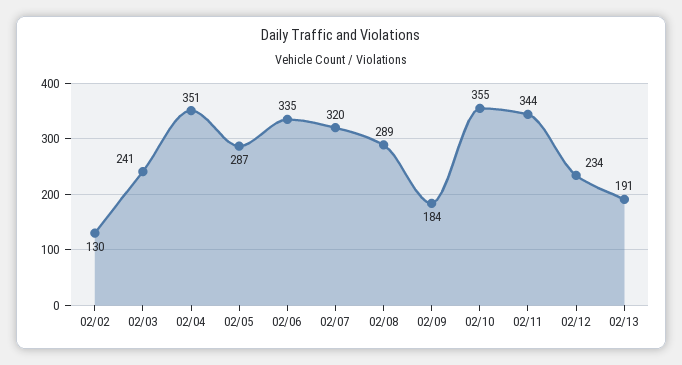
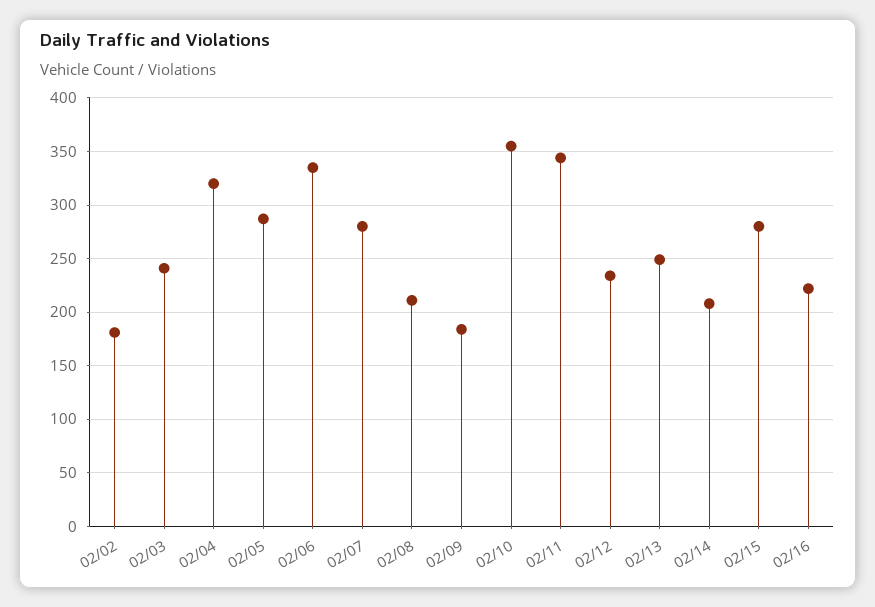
02/02: 130 -> 180
02/04: 351 -> 320
02/07: 320 -> 280
02/08: 289 -> 210
02/13: 191 -> 250
02/14: none -> 210
02/15: none -> 280
02/16: none -> 220

